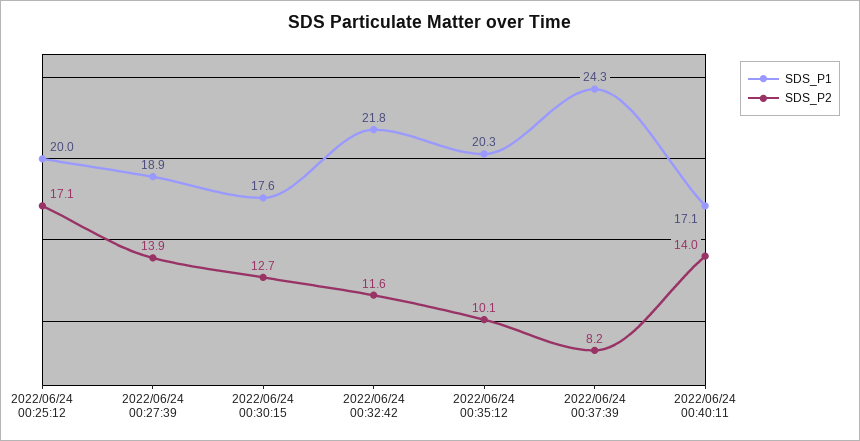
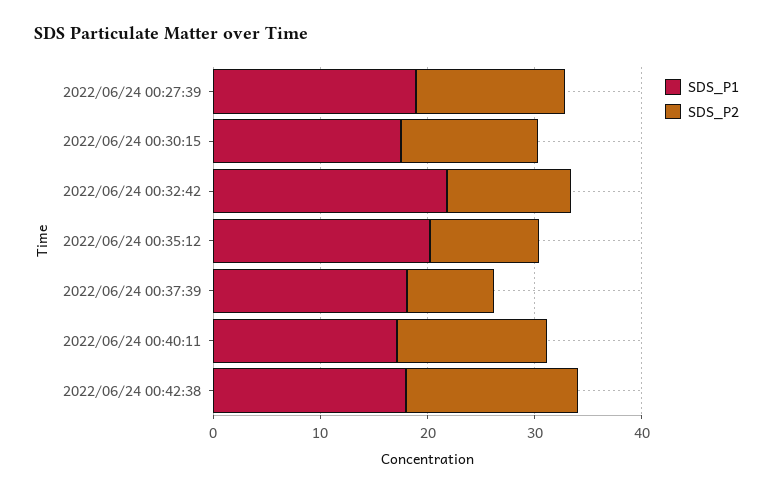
SDS_P1, 2022/06/24 00:25:12: 20 -> none
SDS_P2, 2022/06/24 00:25:12: 17.1 -> none
SDS_P1, 2022/06/24 00:37:39: 24.3 -> 18
SDS_P1, 2022/06/24 00:42:38: none -> 18
SDS_P2, 2022/06/24 00:42:38: none -> 16

